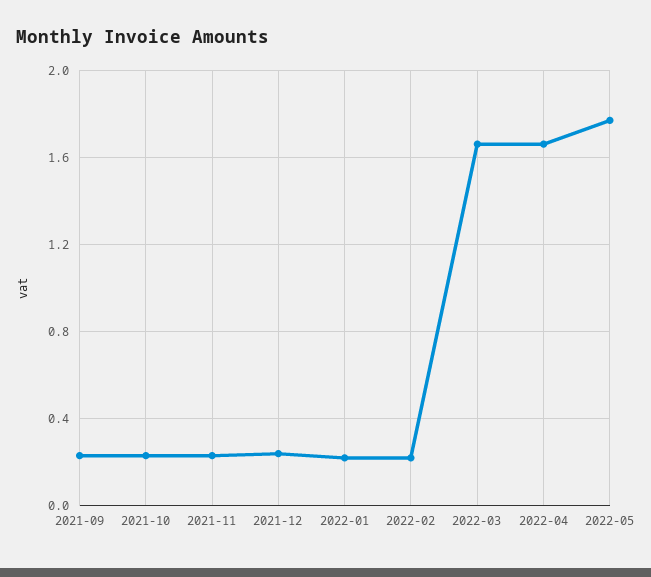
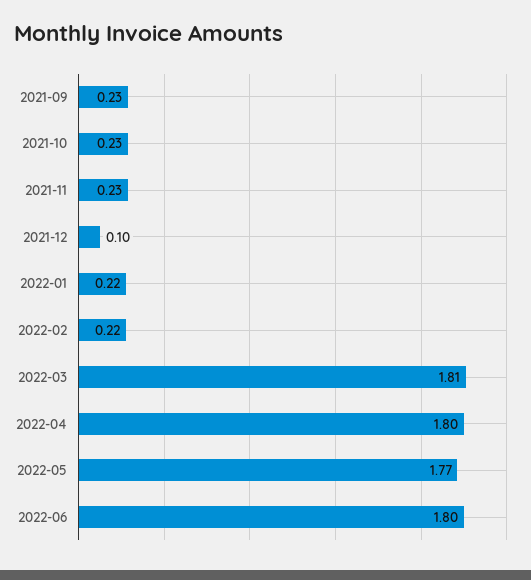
2021-12: 0.25 -> 0.1
2022-03: 1.65 -> 1.81
2022-04: 1.65 -> 1.8
2022-06: none -> 1.8

